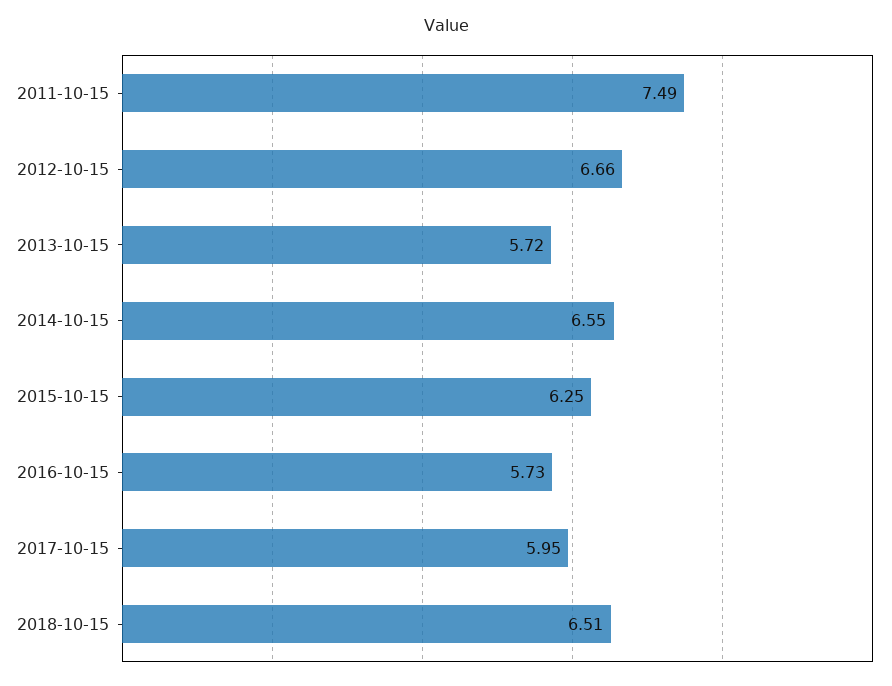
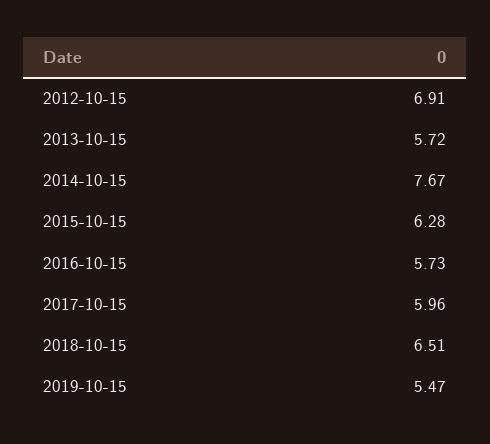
2011-10-15: 7.49 -> none
2012-10-15: 6.66 -> 6.91
2014-10-15: 6.55 -> 7.67
2015-10-15: 6.25 -> 6.28
2017-10-15: 5.95 -> 5.96
2019-10-15: none -> 5.47

